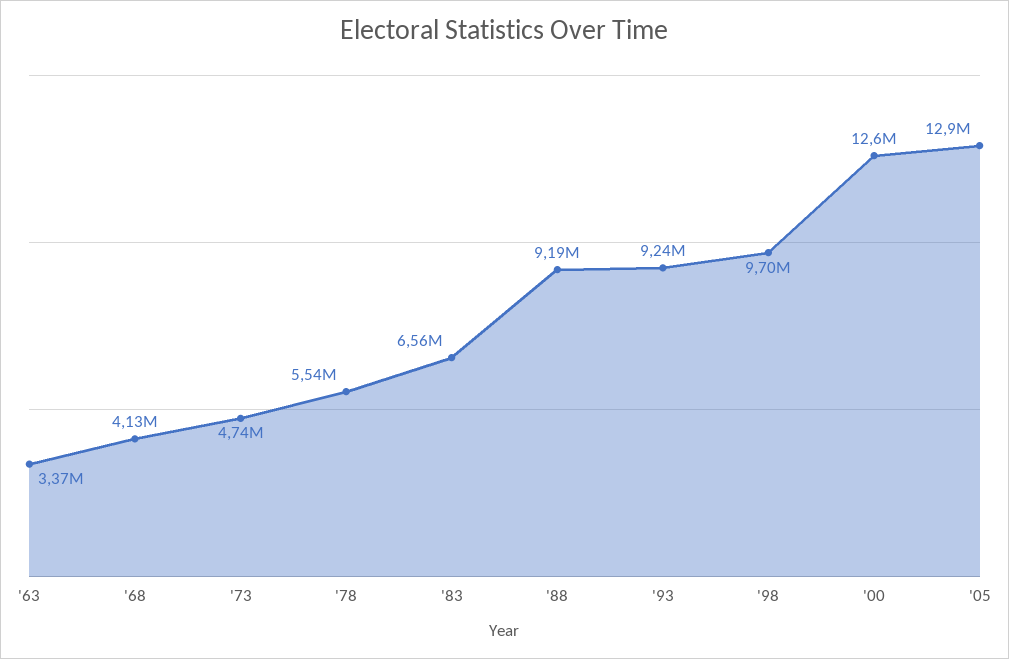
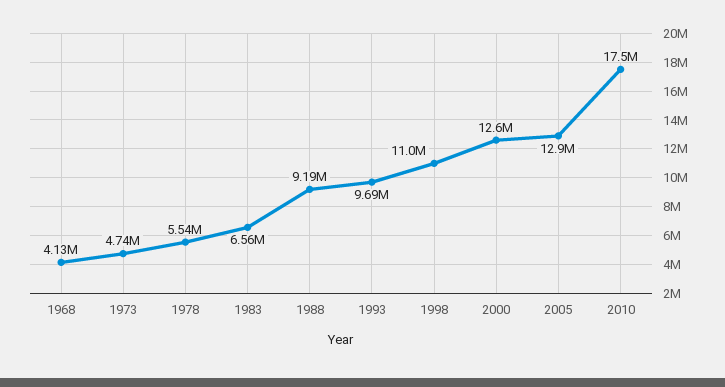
'63: 3370000 -> none
'93: 9240000 -> 9690000
'98: 9700000 -> 11000000
2010: none -> 17500000

